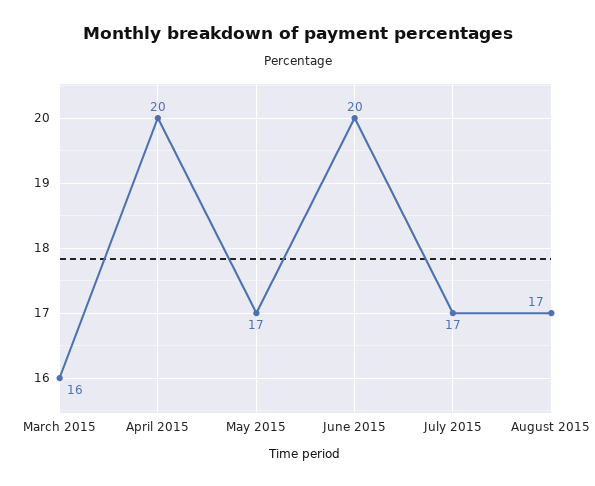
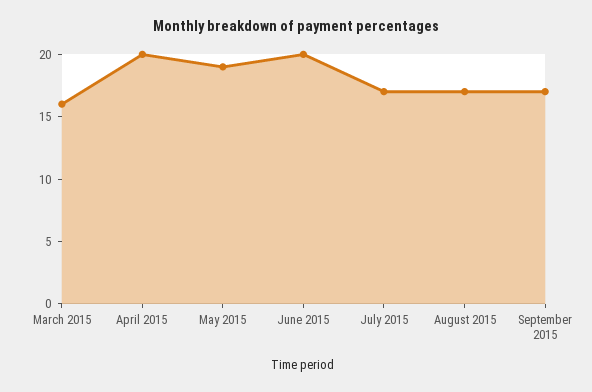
May 2015: 17 -> 19
September 2015: none -> 17

